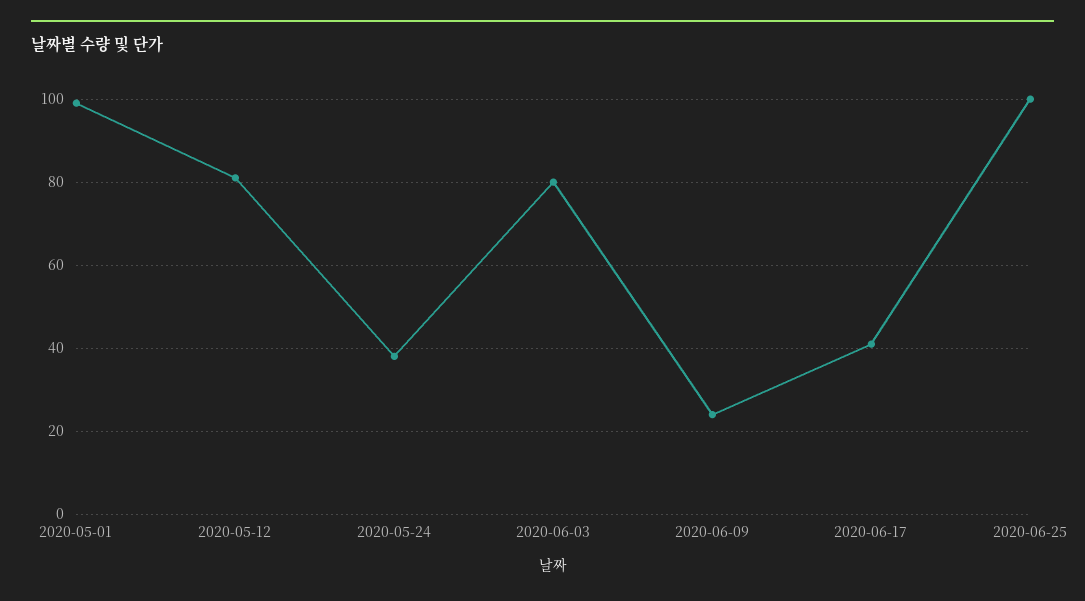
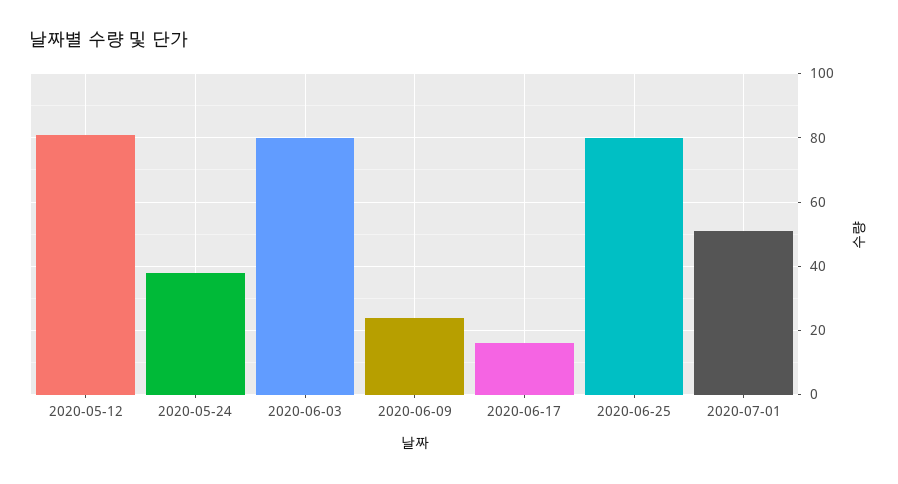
2020-05-01: 100 -> none
2020-06-17: 40 -> 15
2020-06-25: 100 -> 80
2020-07-01: none -> 50

